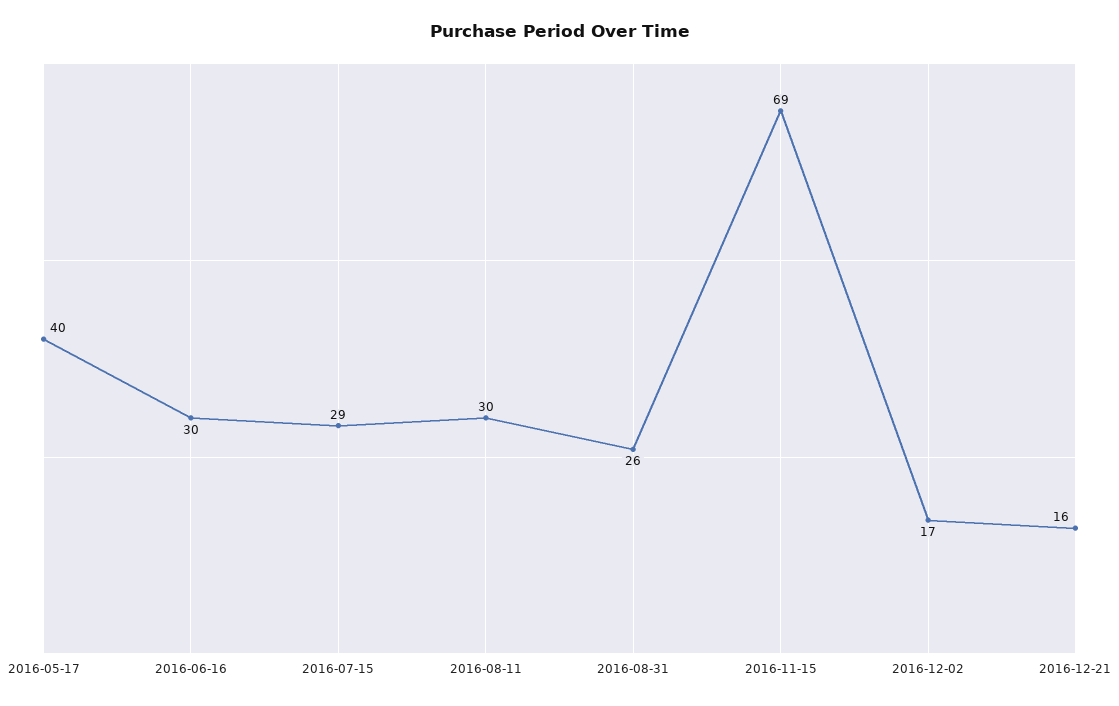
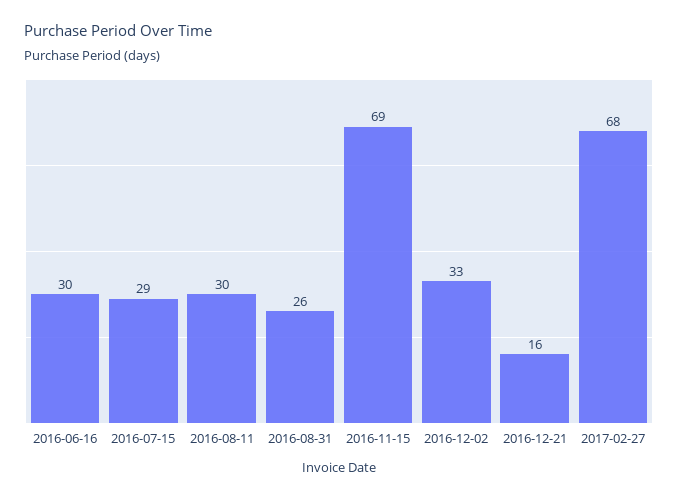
2016-05-17: 40 -> none
2016-12-02: 17 -> 33
2017-02-27: none -> 68

